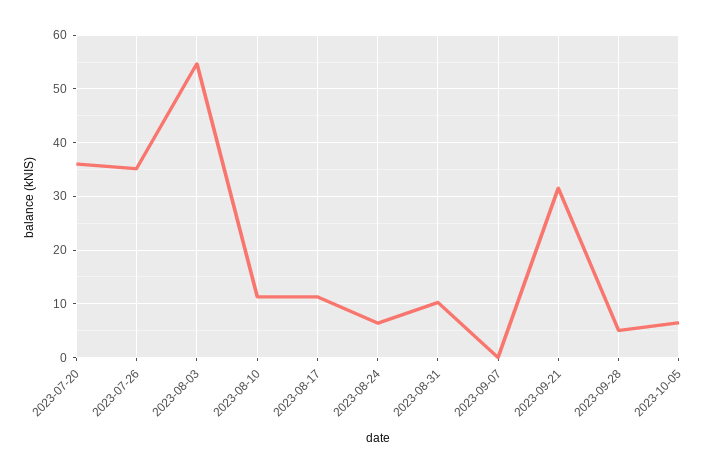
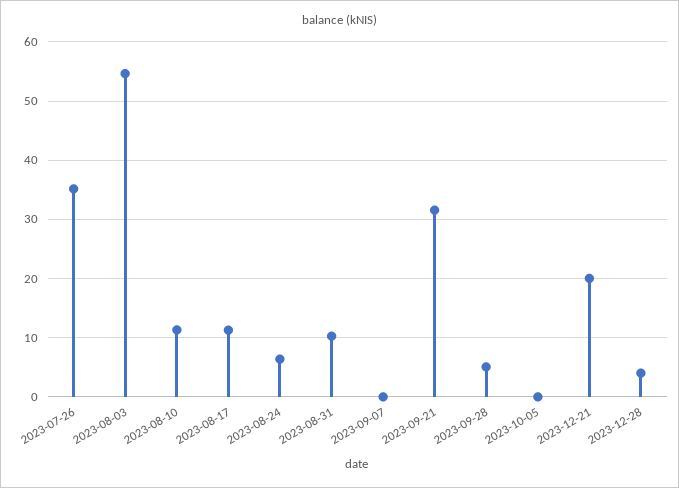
2023-07-20: 36 -> none
2023-10-05: 6 -> 0
2023-12-21: none -> 20
2023-12-28: none -> 4

